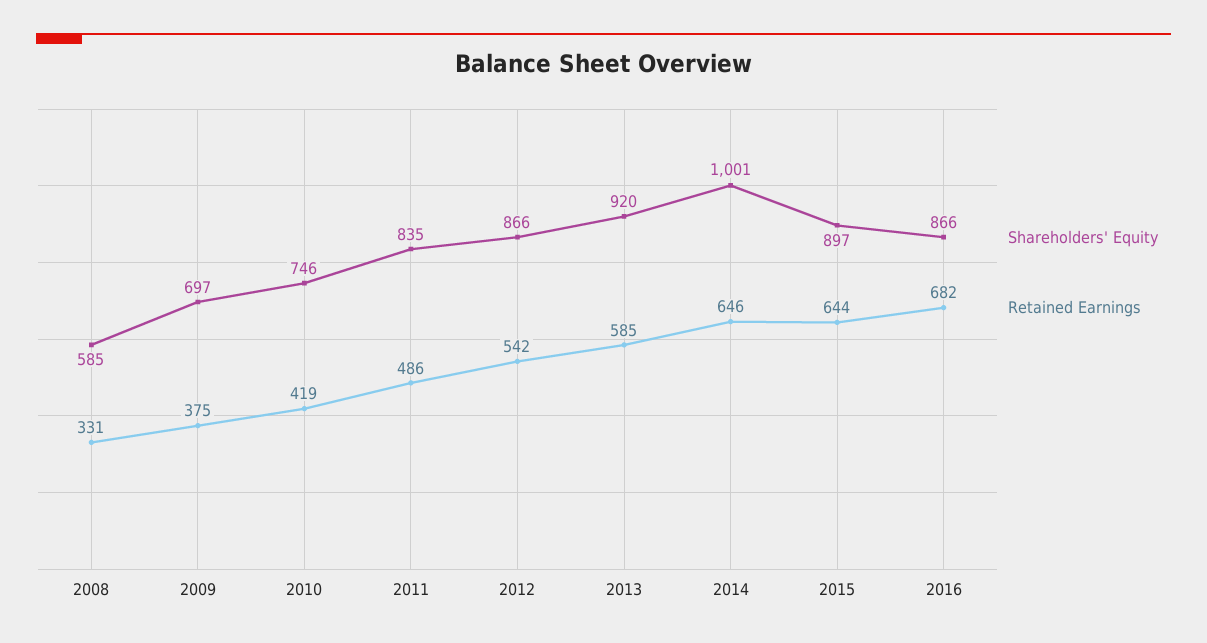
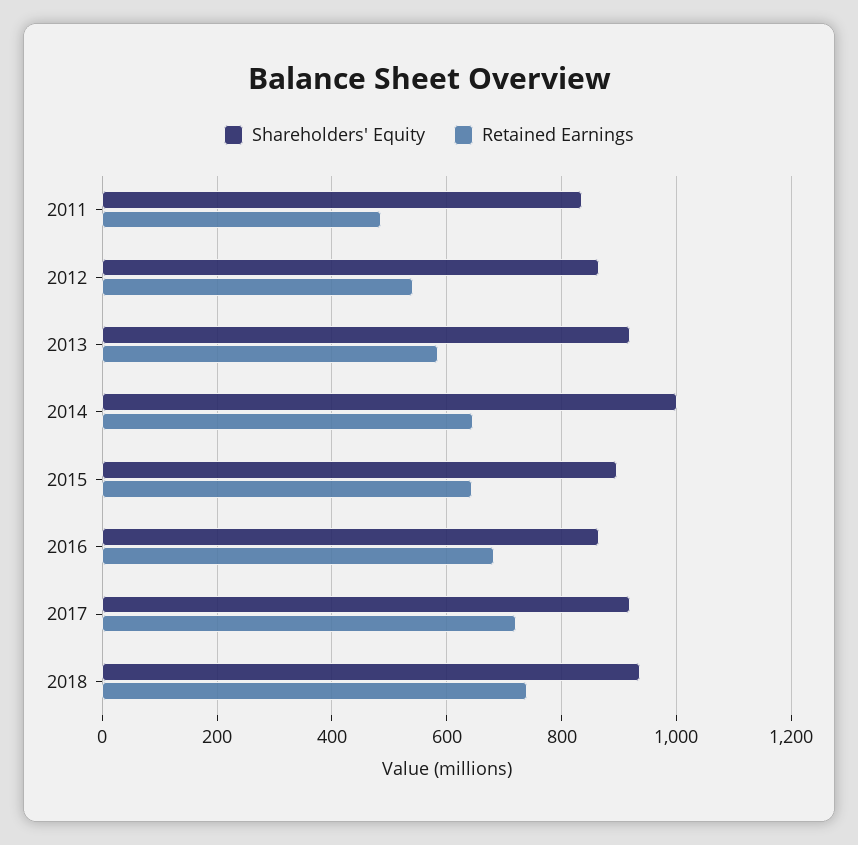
Shareholders' Equity, 2008: 585 -> none
Retained Earnings, 2008: 331 -> none
Shareholders' Equity, 2009: 697 -> none
Retained Earnings, 2009: 375 -> none
Shareholders' Equity, 2010: 746 -> none
Retained Earnings, 2010: 419 -> none
Shareholders' Equity, 2017: none -> 920
Retained Earnings, 2017: none -> 720
Shareholders' Equity, 2018: none -> 940
Retained Earnings, 2018: none -> 740

